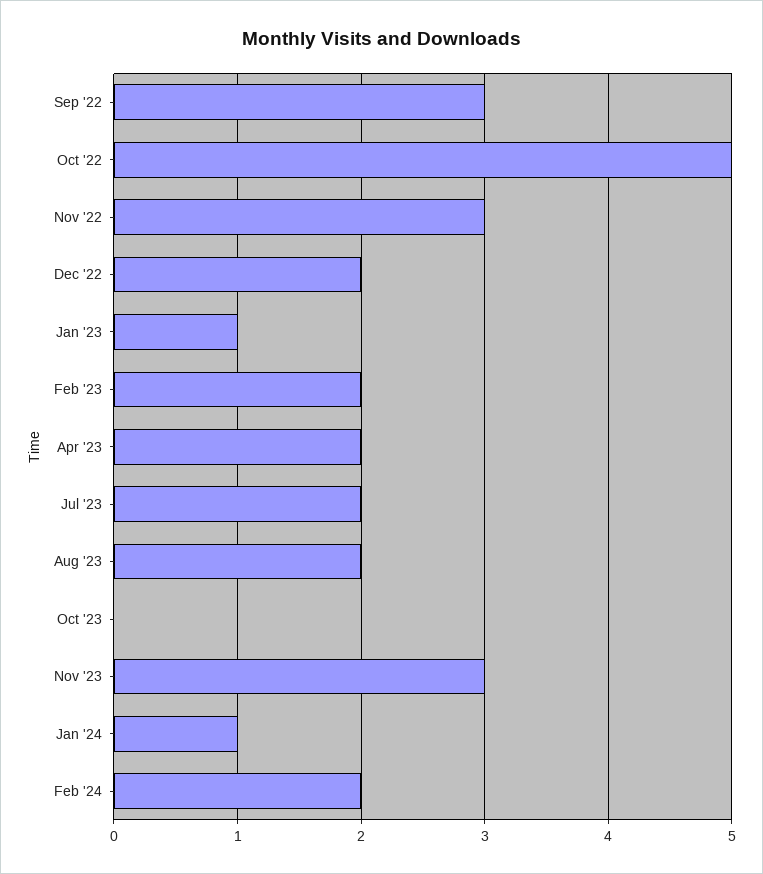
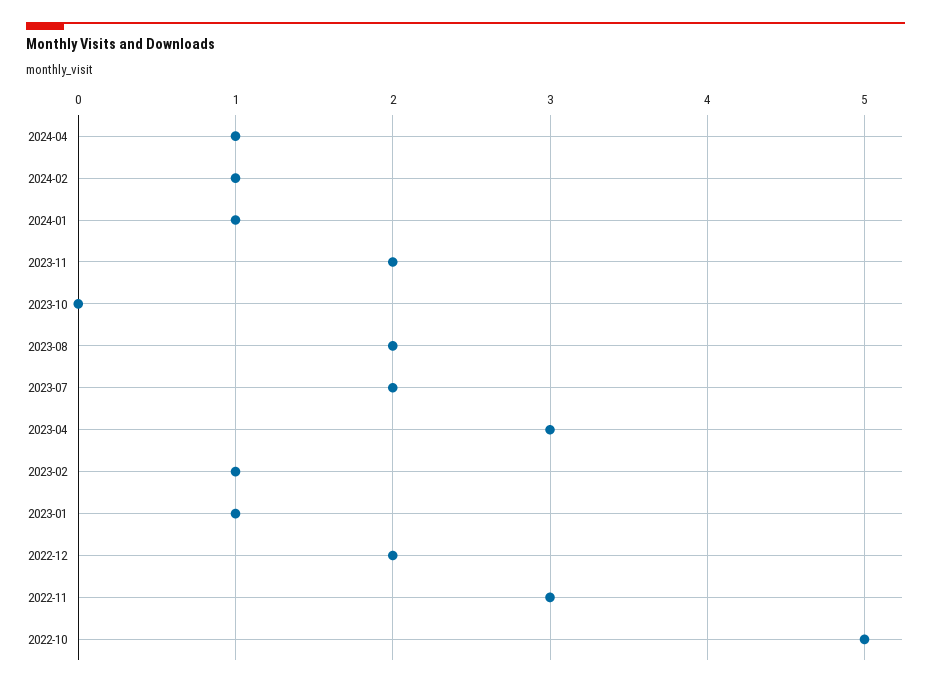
Sep '22: 3 -> none
Feb '23: 2 -> 1
Apr '23: 2 -> 3
Nov '23: 3 -> 2
Feb '24: 2 -> 1
2024-04: none -> 1

